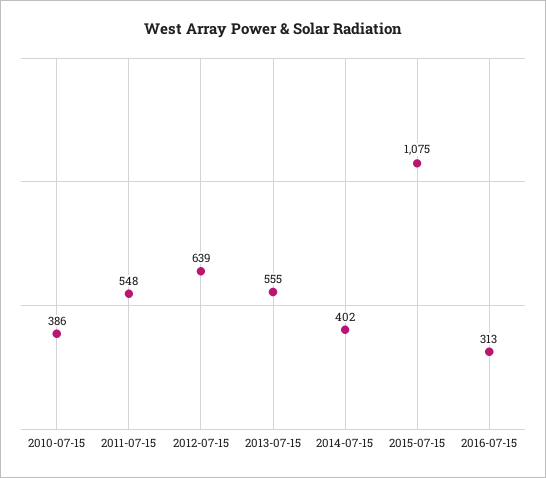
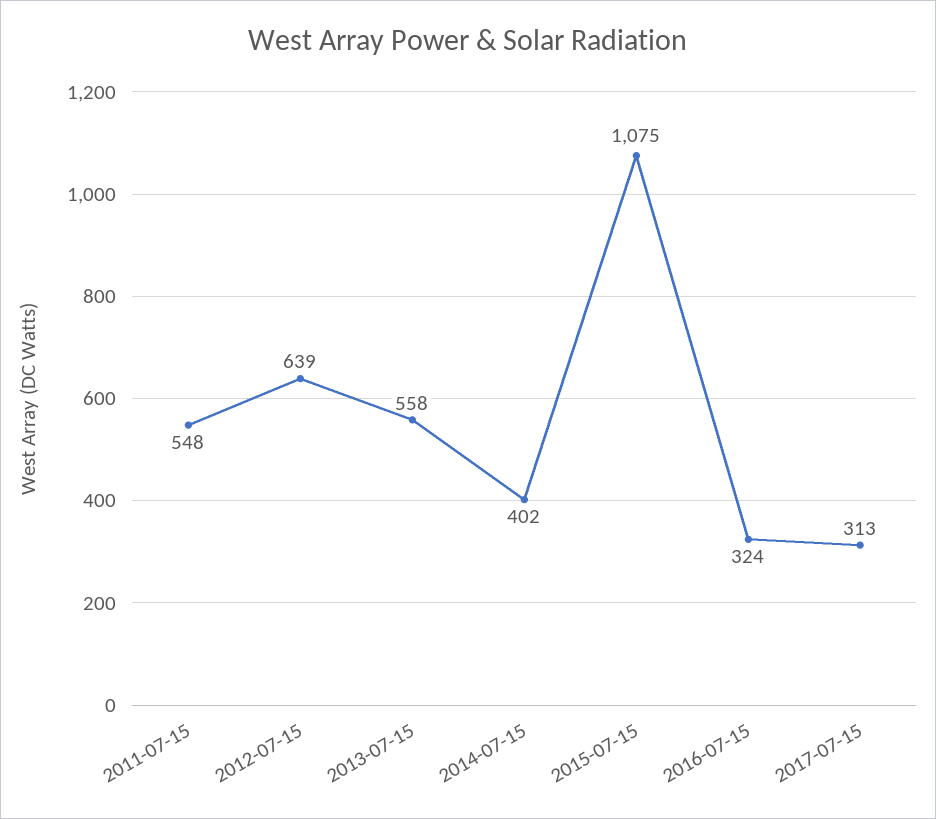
2010-07-15: 386 -> none
2013-07-15: 555 -> 558
2016-07-15: 313 -> 324
2017-07-15: none -> 313

